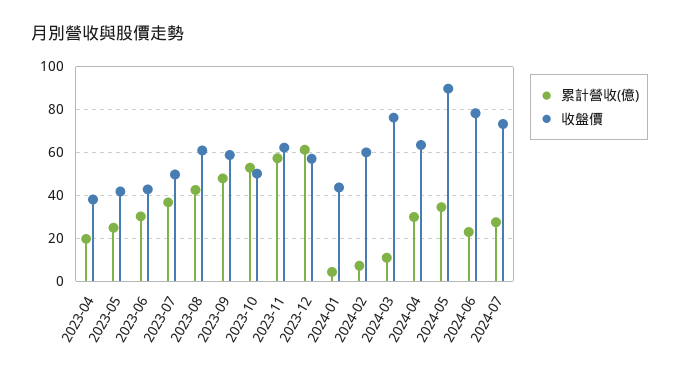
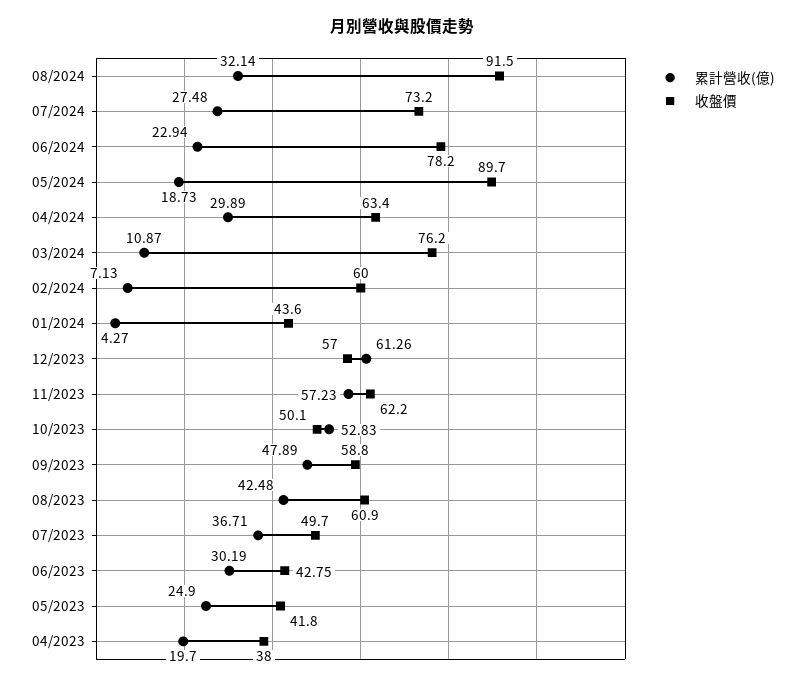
累計營收(億), 2024-05: 35 -> 18.73
累計營收(億), 08/2024: none -> 32.14
收盤價, 08/2024: none -> 91.5

